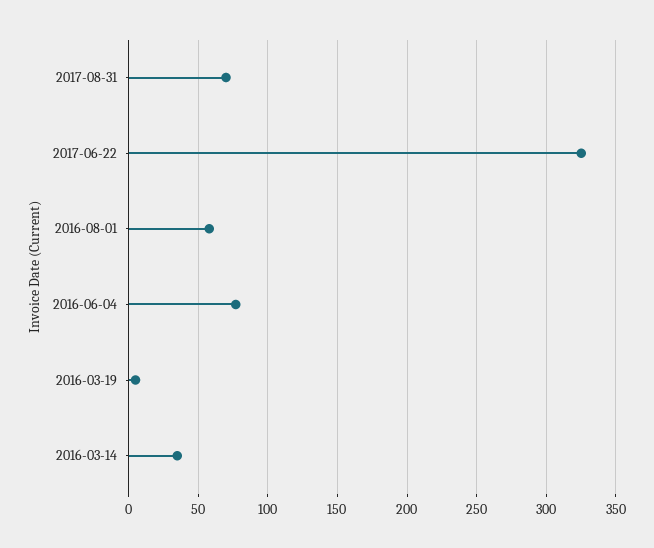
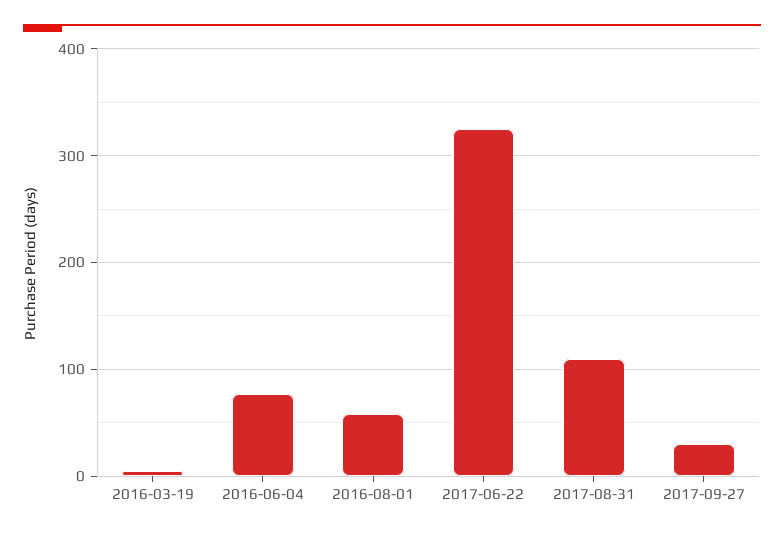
2017-08-31: 70 -> 110
2016-03-14: 35 -> none
2017-09-27: none -> 30

